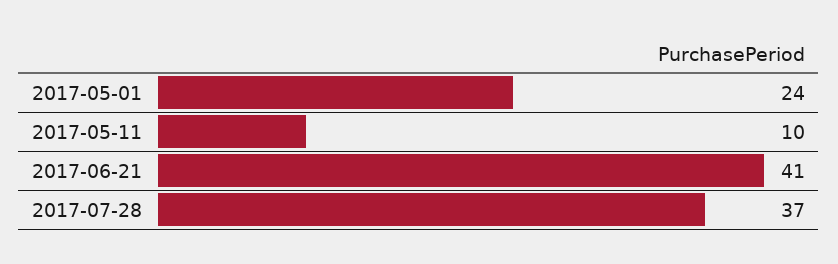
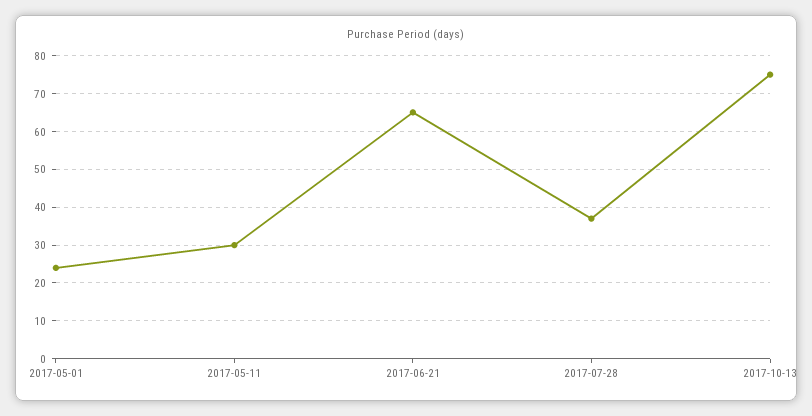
2017-05-11: 10 -> 30
2017-06-21: 41 -> 65
2017-10-13: none -> 75

